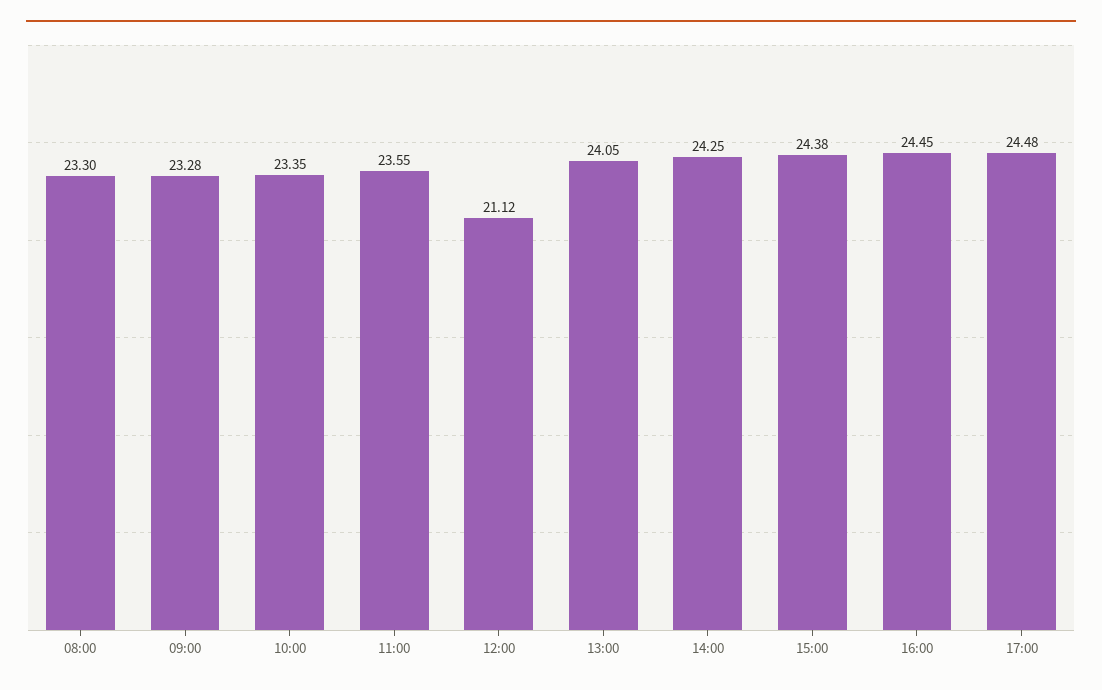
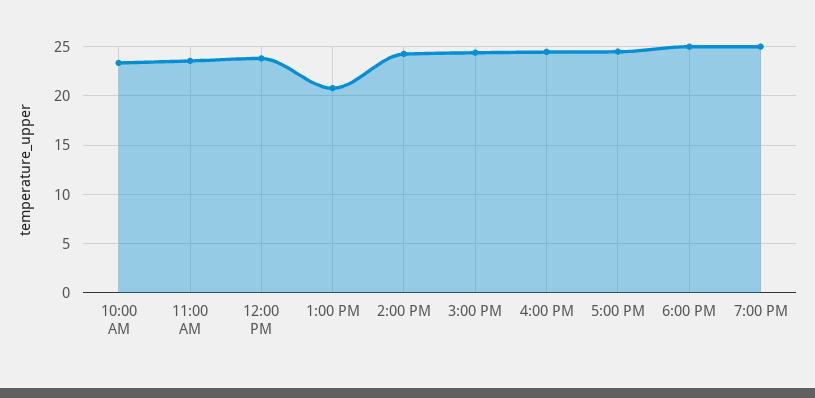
08:00: 23.3 -> none
09:00: 23.28 -> none
12:00: 21.12 -> 24
13:00: 24.05 -> 21
6:00 PM: none -> 25
7:00 PM: none -> 25

